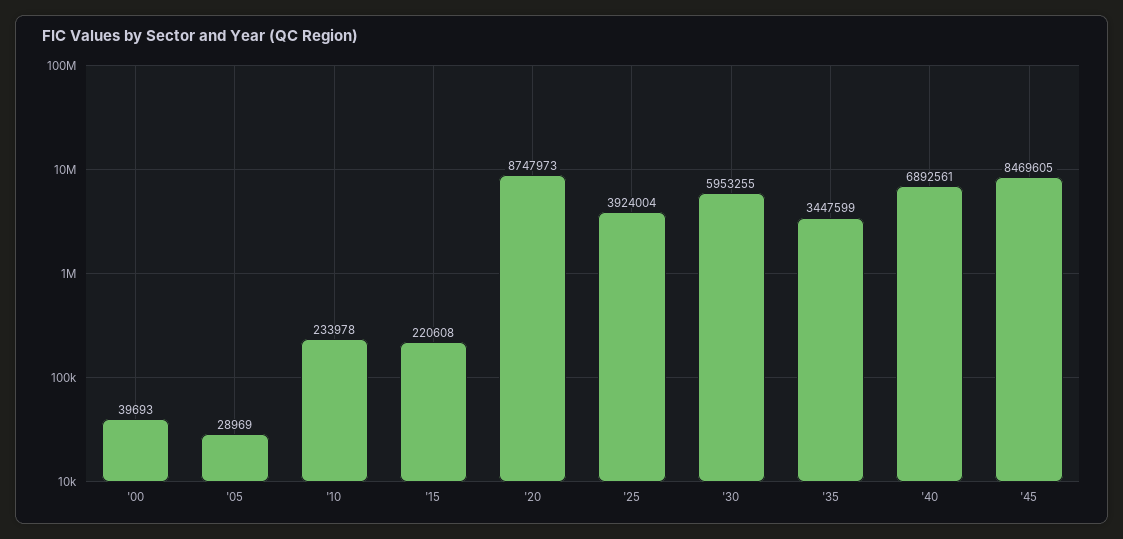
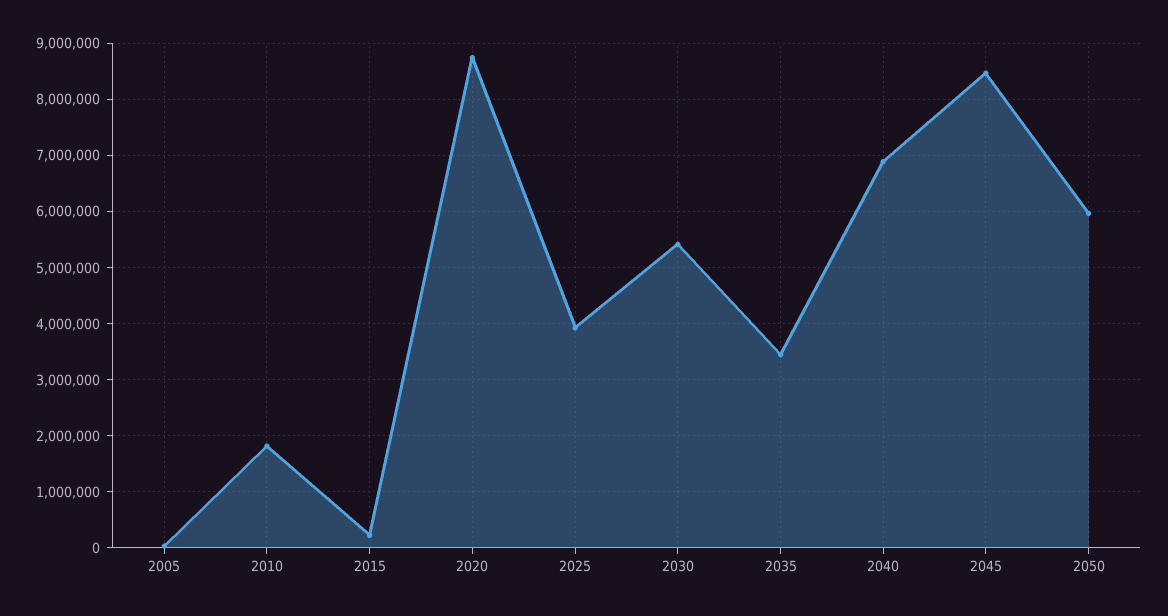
'00: 39693 -> none
'10: 233978 -> 1800000
'30: 5953255 -> 5400000
2050: none -> 6000000

